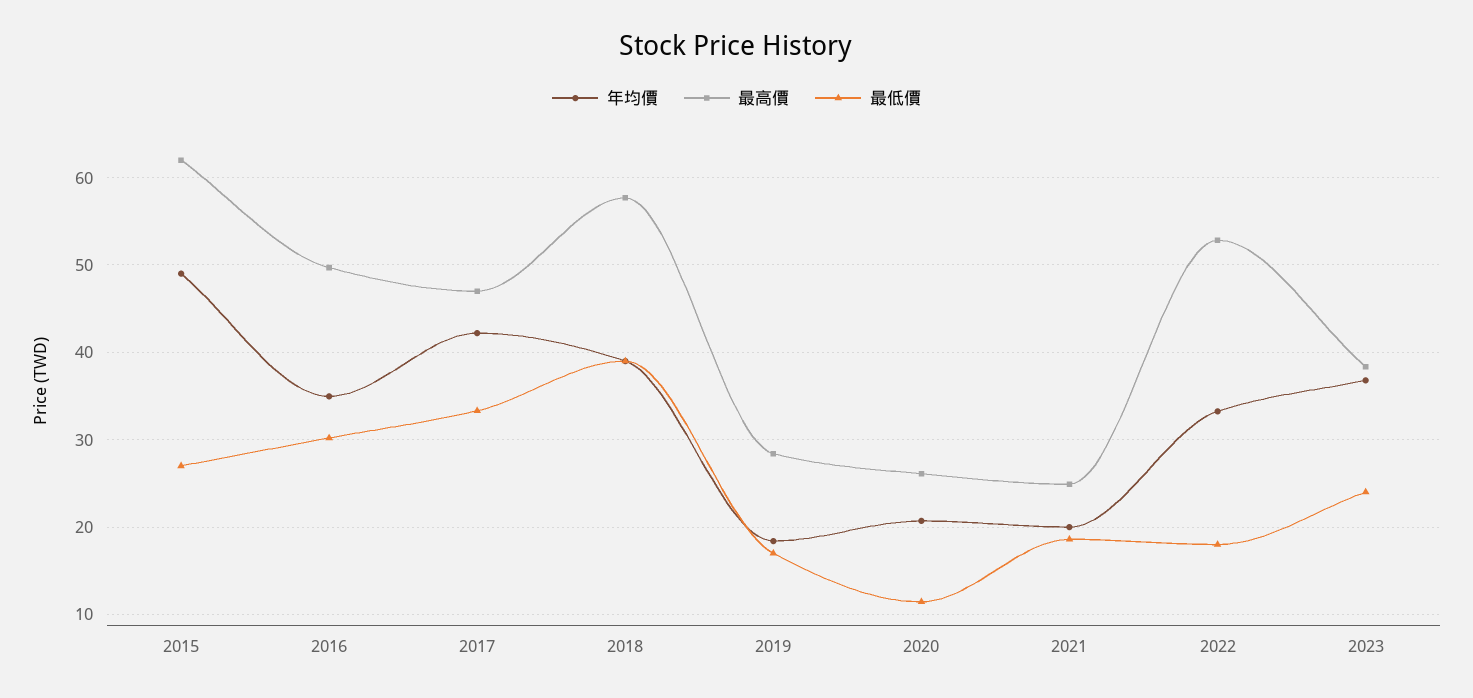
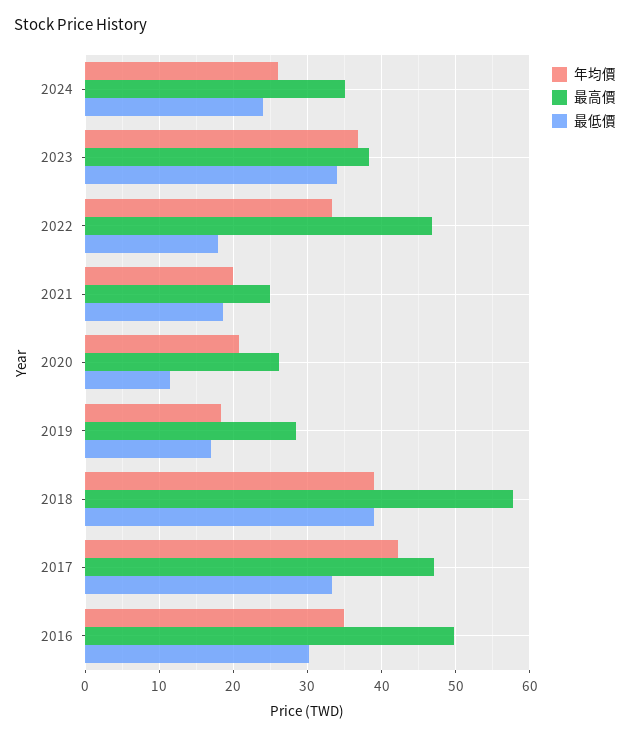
年均價, 2015: 49 -> none
最高價, 2015: 62 -> none
最低價, 2015: 27 -> none
最高價, 2022: 53 -> 47
最低價, 2023: 24 -> 34
年均價, 2024: none -> 26
最高價, 2024: none -> 35
最低價, 2024: none -> 24

